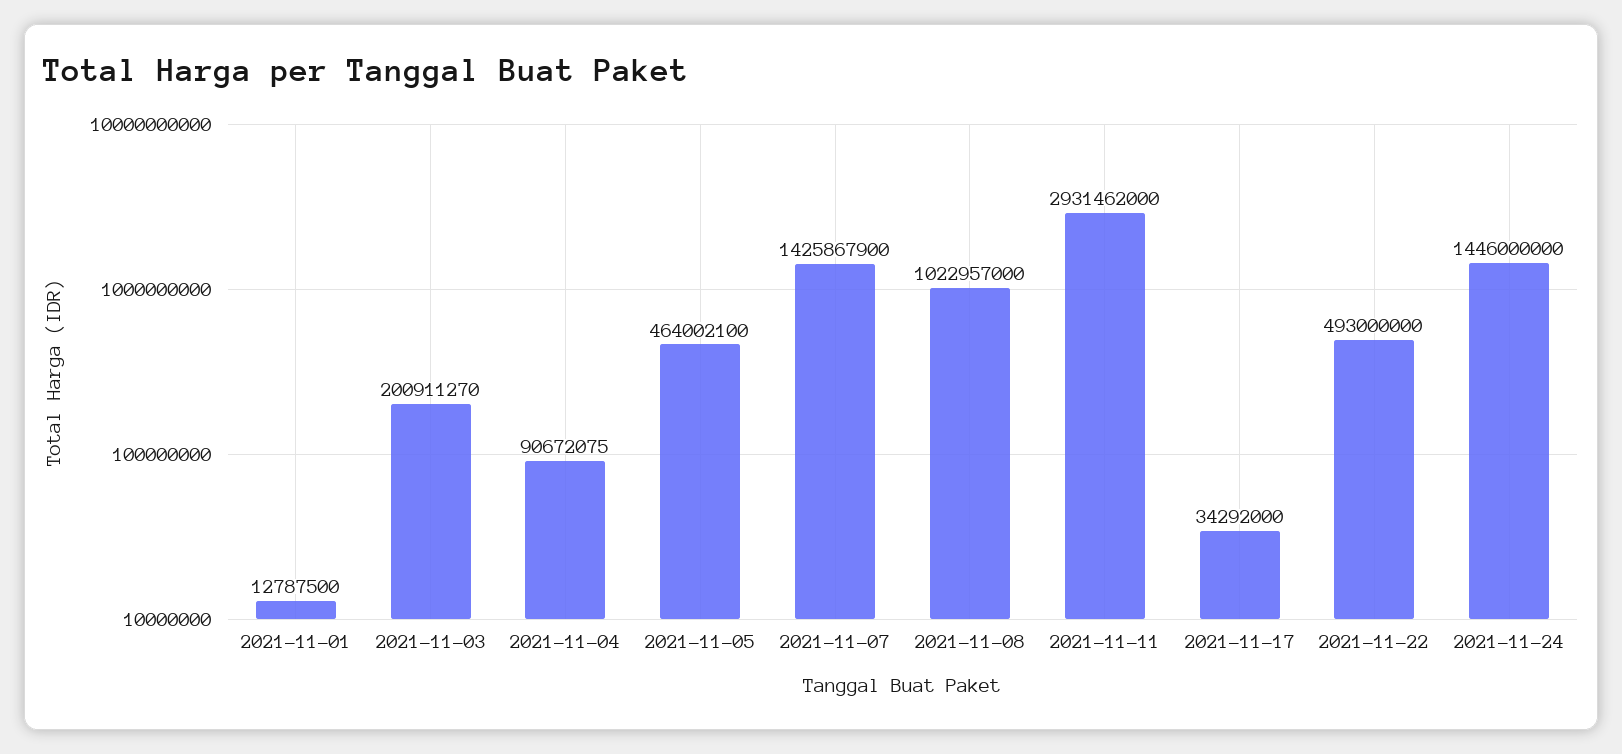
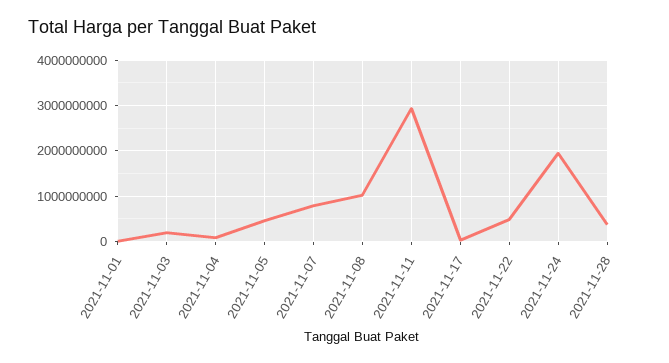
2021-11-07: 1425867900 -> 800000000
2021-11-24: 1446000000 -> 2000000000
2021-11-28: none -> 400000000

